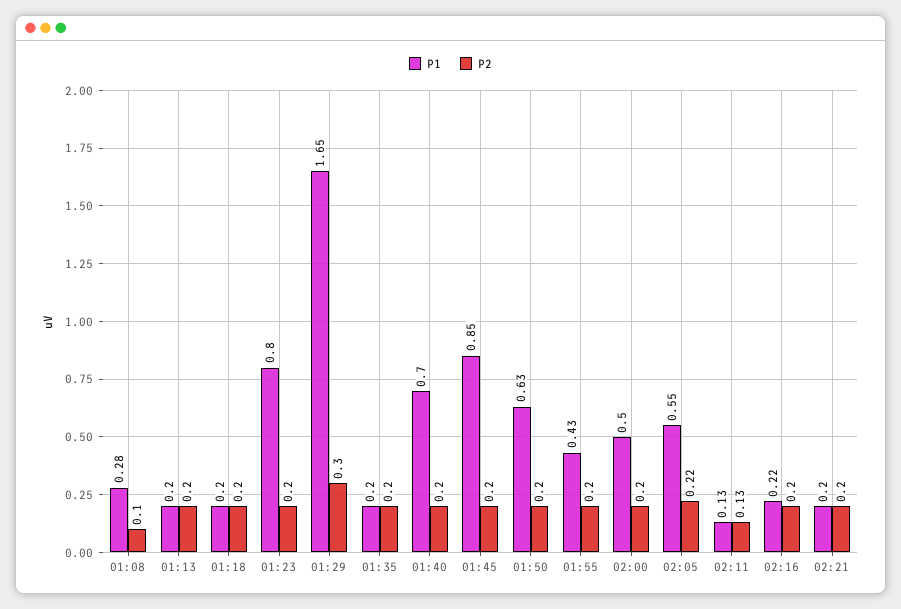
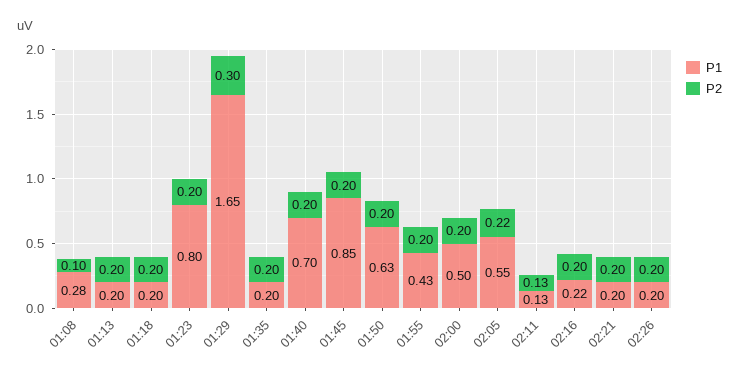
P1, 02:26: none -> 0.2
P2, 02:26: none -> 0.2

